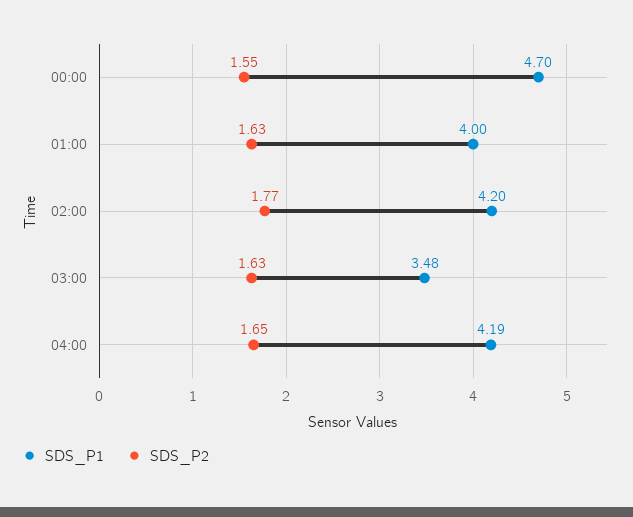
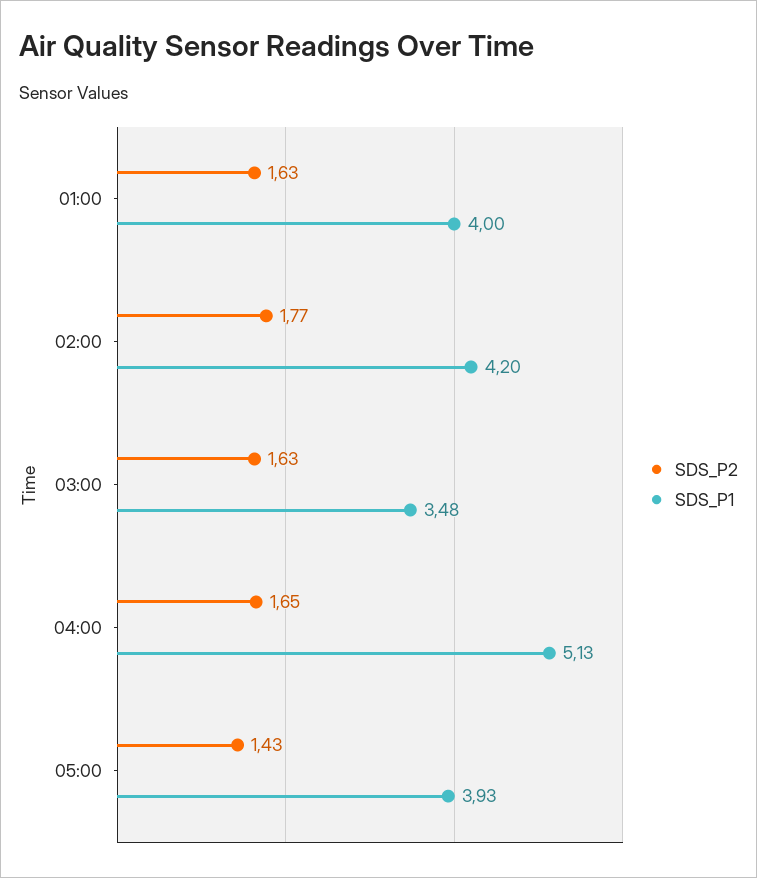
SDS_P1, 00:00: 4.7 -> none
SDS_P2, 00:00: 1.55 -> none
SDS_P1, 04:00: 4.19 -> 5.13
SDS_P2, 05:00: none -> 1.43
SDS_P1, 05:00: none -> 3.93

